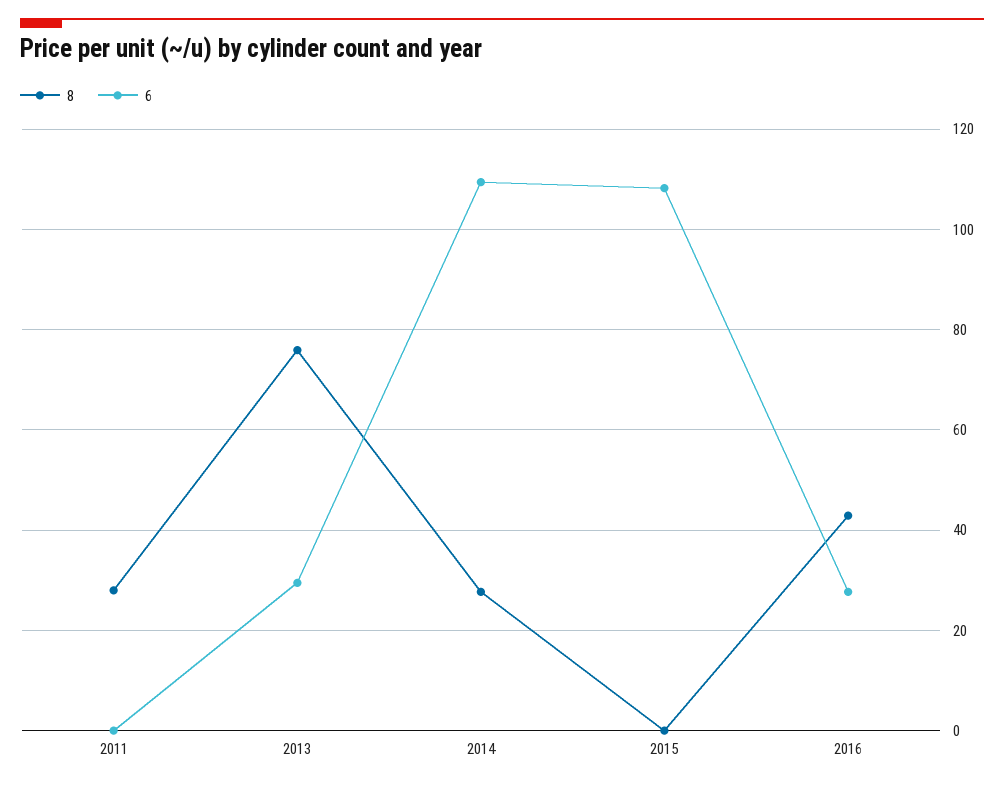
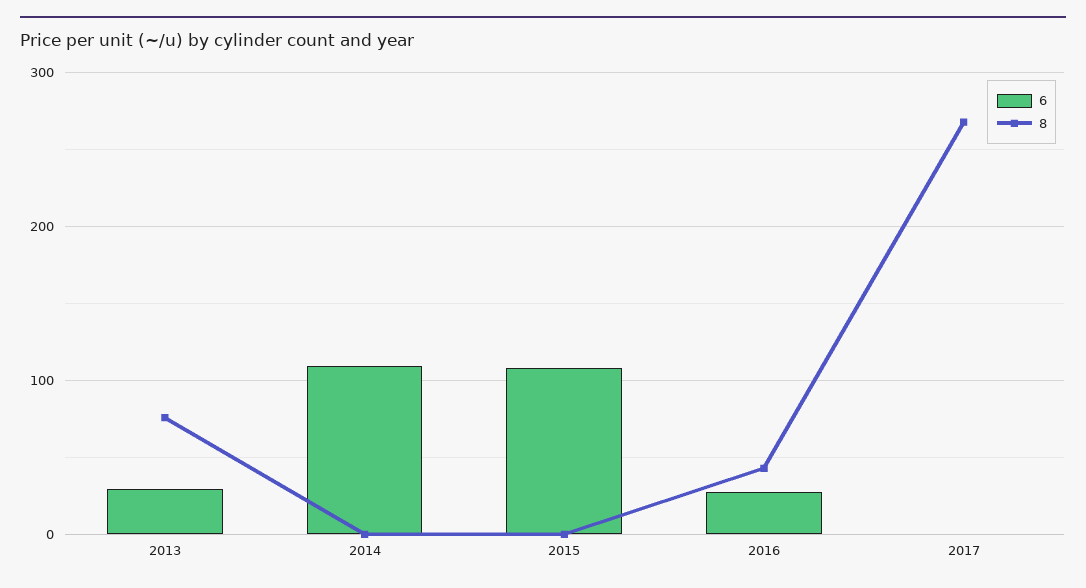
8, 2011: 28 -> none
6, 2011: 0 -> none
8, 2014: 28 -> 0
6, 2017: none -> 0
8, 2017: none -> 270

